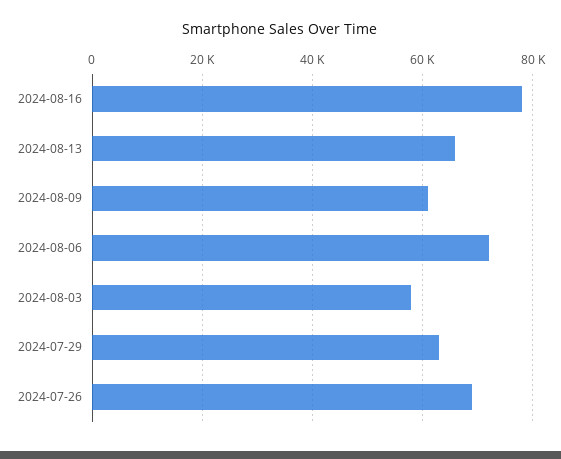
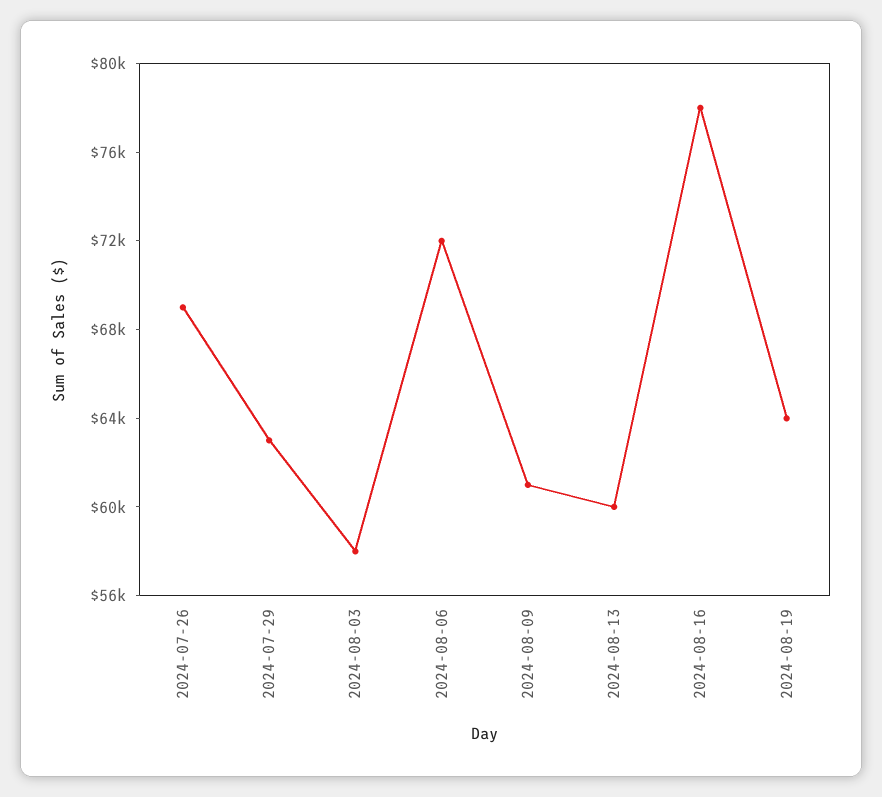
2024-08-13: 66000 -> 60000
2024-08-19: none -> 64000

